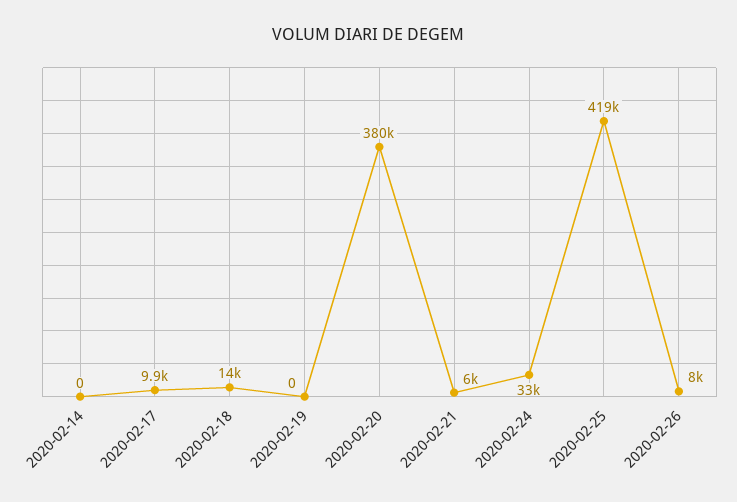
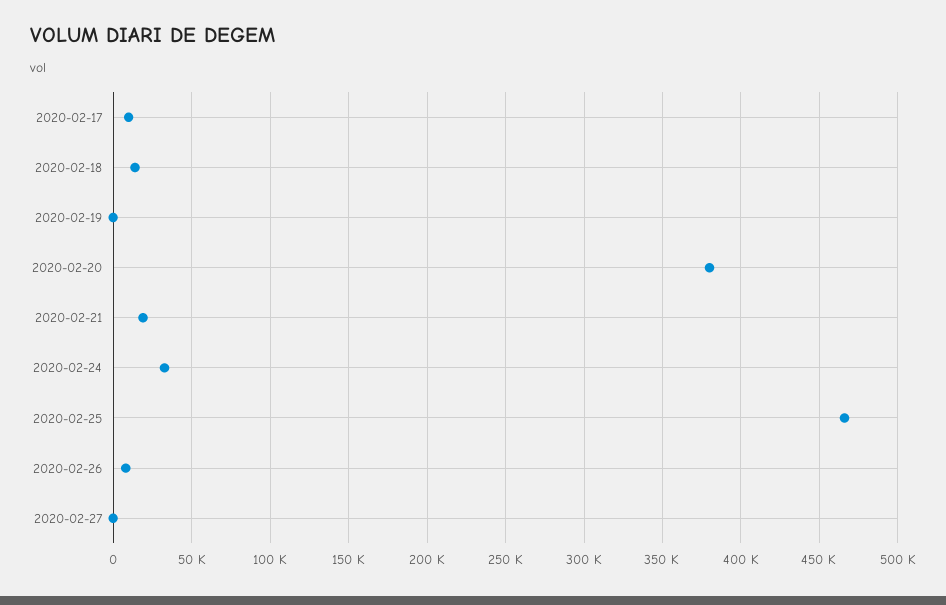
2020-02-14: 0 -> none
2020-02-21: 6000 -> 20000
2020-02-25: 419000 -> 465000
2020-02-27: none -> 0

